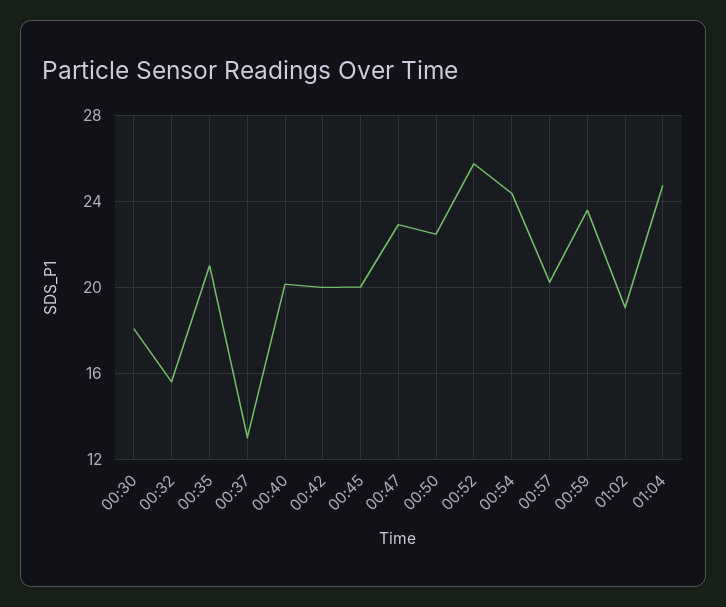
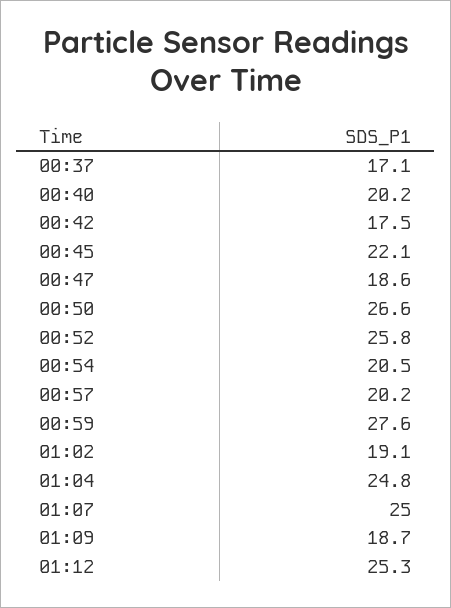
00:30: 18 -> none
00:32: 15.5 -> none
00:35: 21 -> none
00:37: 13 -> 17.1
00:42: 20 -> 17.5
00:45: 20 -> 22.1
00:47: 23 -> 18.6
00:50: 22.5 -> 26.6
00:54: 24.5 -> 20.5
00:59: 23.5 -> 27.6
01:07: none -> 25
01:09: none -> 18.7
01:12: none -> 25.3

